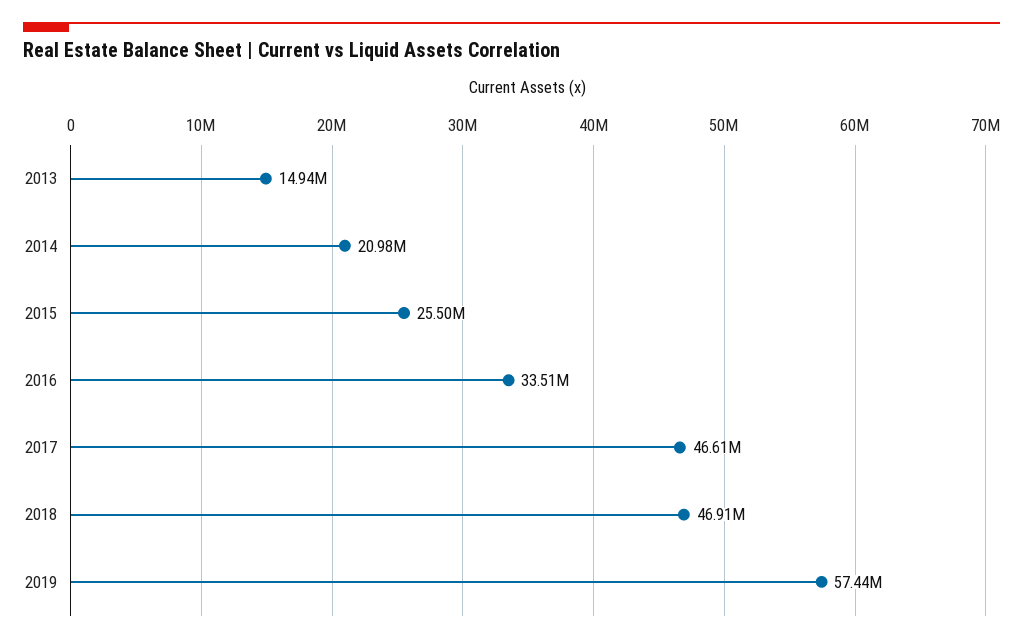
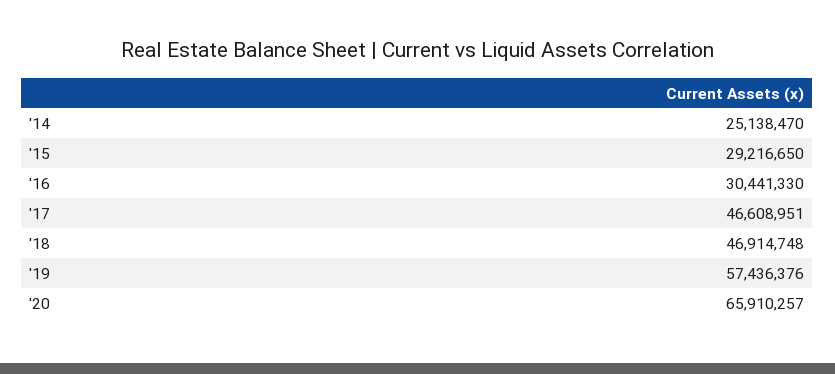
2013: 14940000 -> none
2014: 20980000 -> 25138470
2015: 25500000 -> 29216650
2016: 33510000 -> 30441330
'20: none -> 65910257

